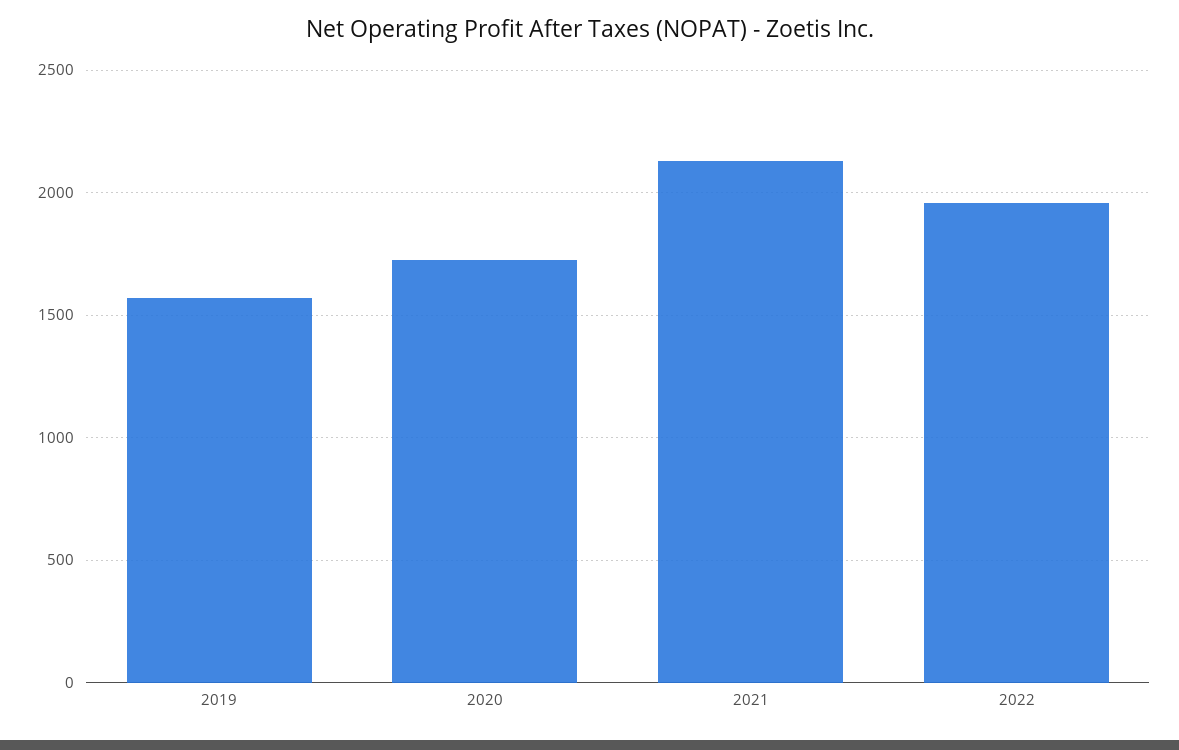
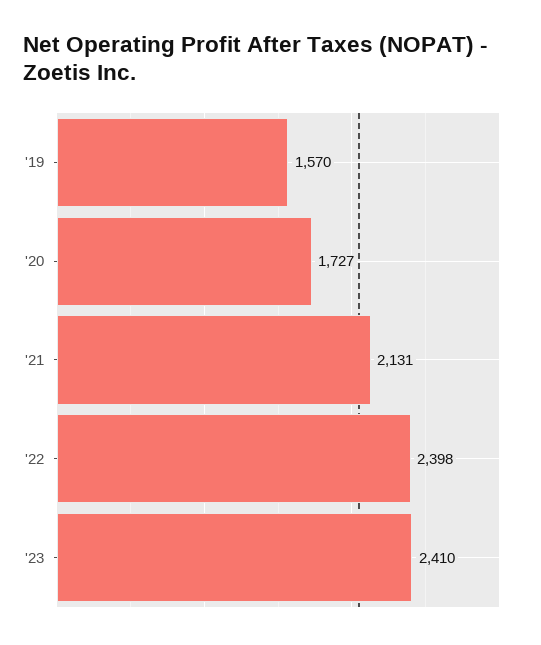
2022: 1950 -> 2398
'23: none -> 2410

